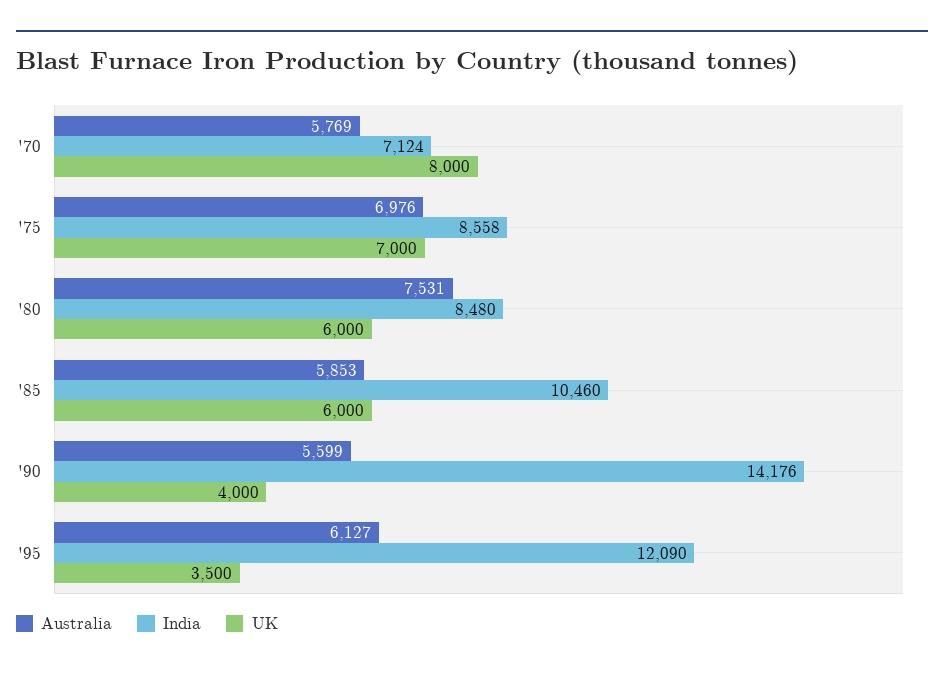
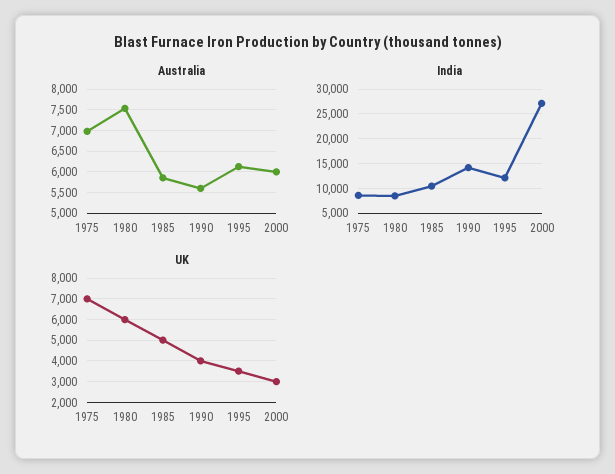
Australia, '70: 5769 -> none
India, '70: 7124 -> none
UK, '70: 8000 -> none
UK, '85: 6000 -> 5000
Australia, 2000: none -> 6000
India, 2000: none -> 27500
UK, 2000: none -> 3000

